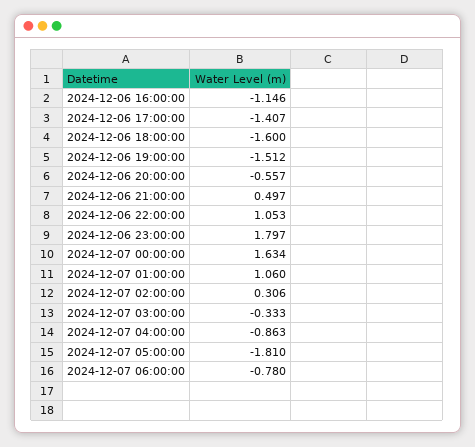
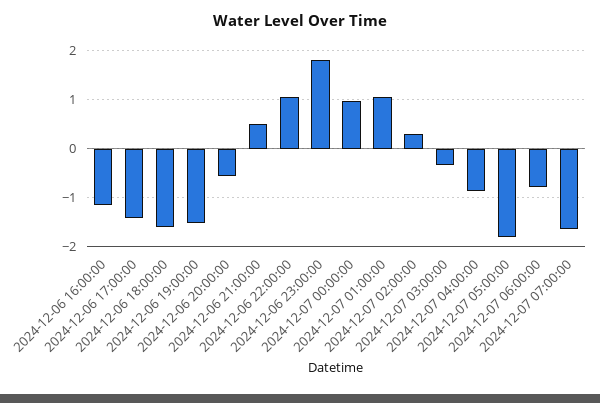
2024-12-07 00:00:00: 1.634 -> 1
2024-12-07 07:00:00: none -> -1.6

